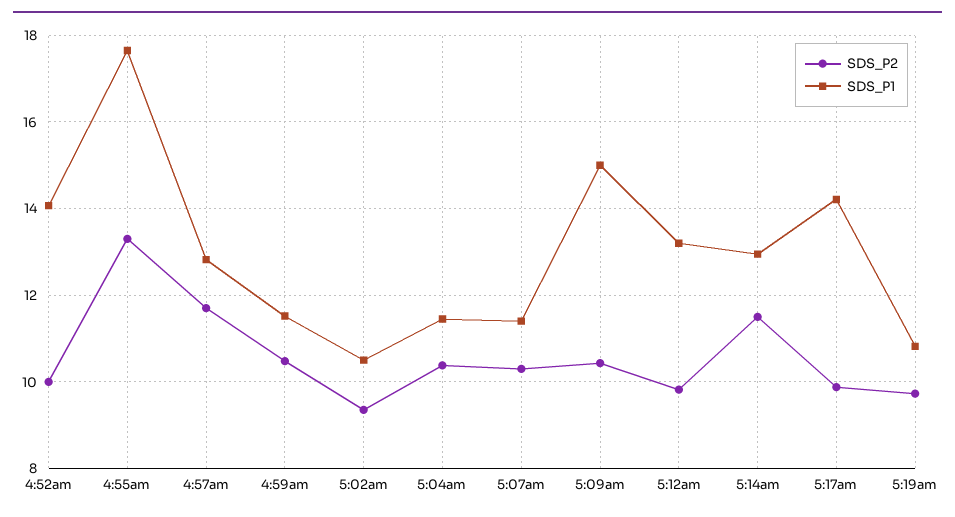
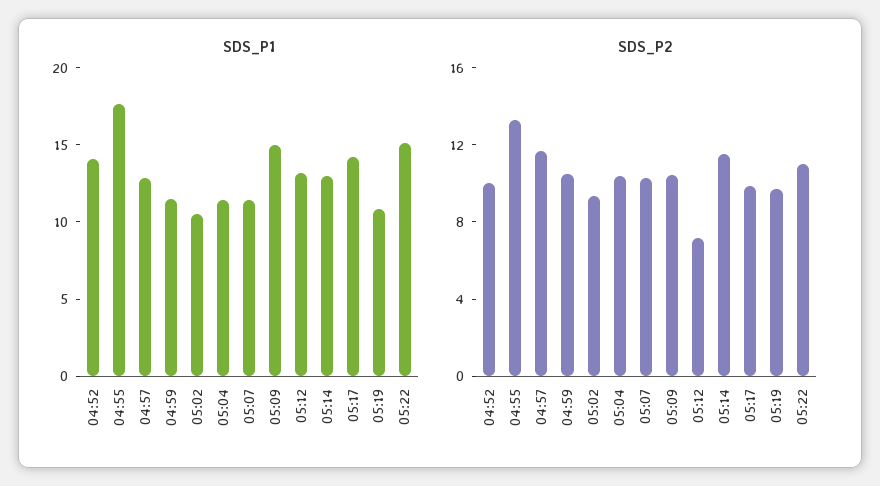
SDS_P2, 5:12am: 9.8 -> 7
SDS_P1, 05:22: none -> 15
SDS_P2, 05:22: none -> 11

